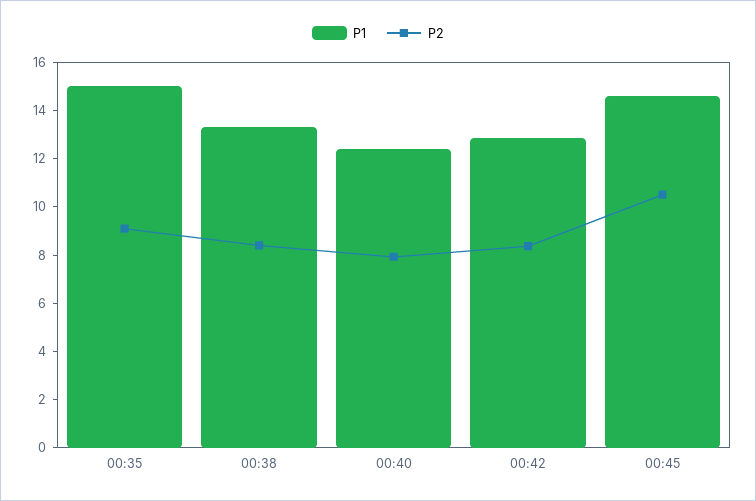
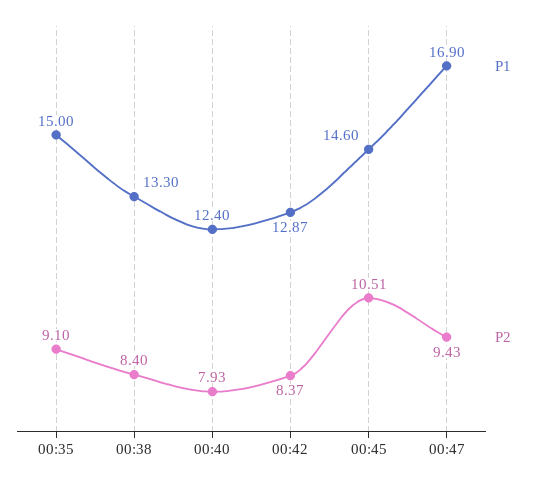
P1, 00:47: none -> 16.9
P2, 00:47: none -> 9.43

